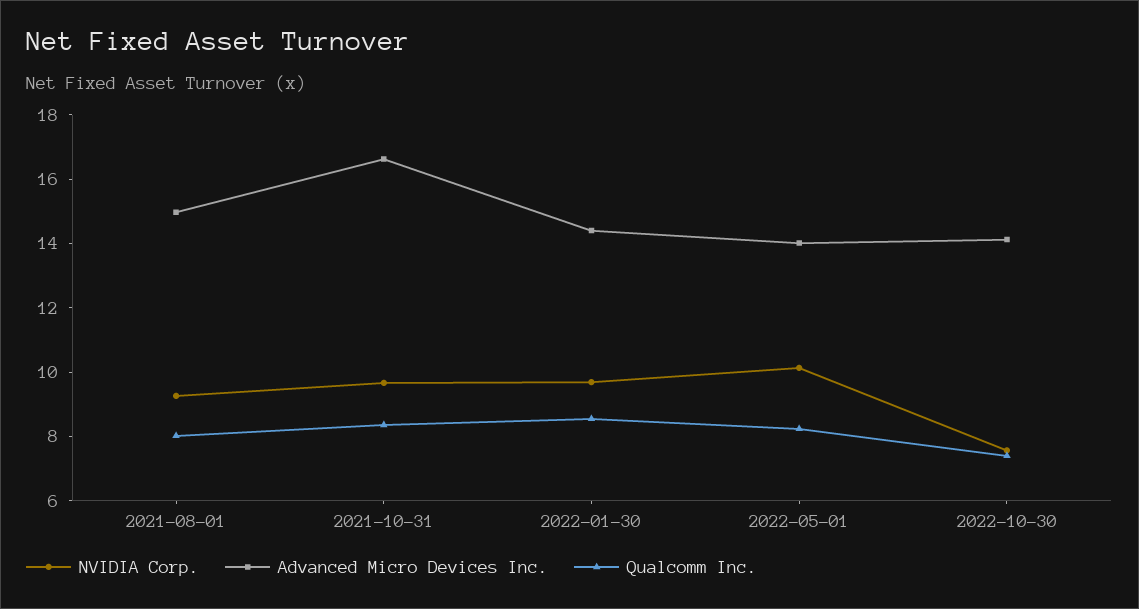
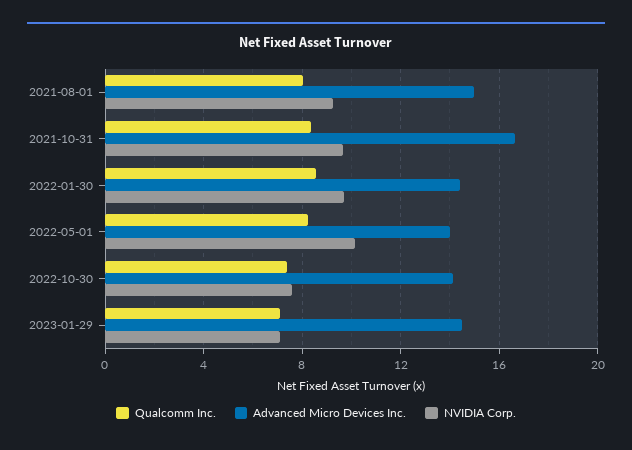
Qualcomm Inc., 2023-01-29: none -> 7
Advanced Micro Devices Inc., 2023-01-29: none -> 14.5
NVIDIA Corp., 2023-01-29: none -> 7

